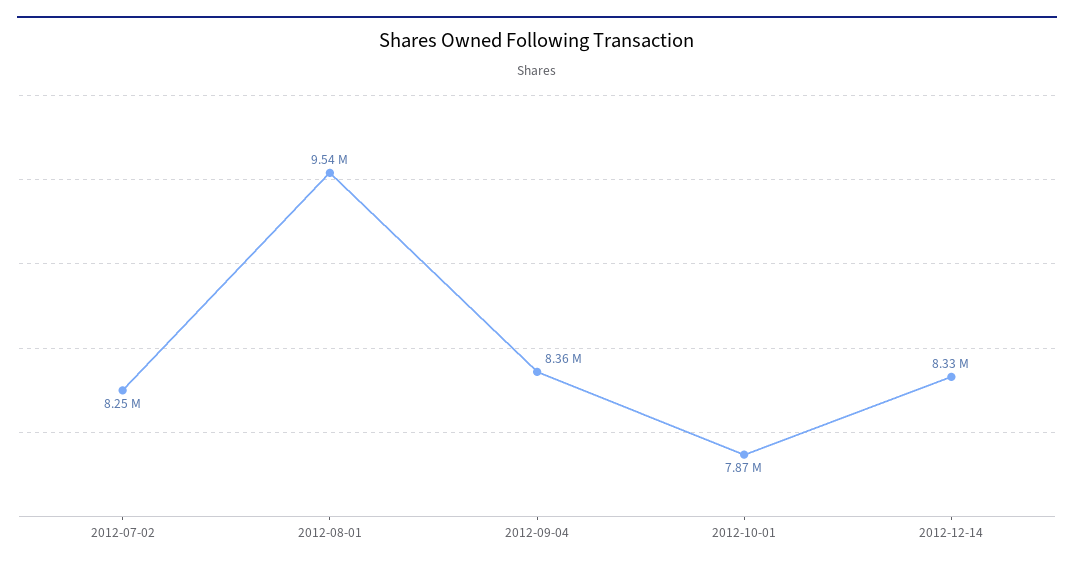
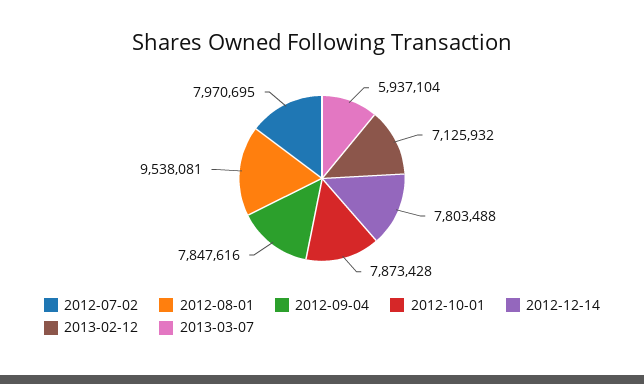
2012-07-02: 8250000 -> 7970695
2012-09-04: 8360000 -> 7847616
2012-12-14: 8330000 -> 7803488
2013-02-12: none -> 7125932
2013-03-07: none -> 5937104

